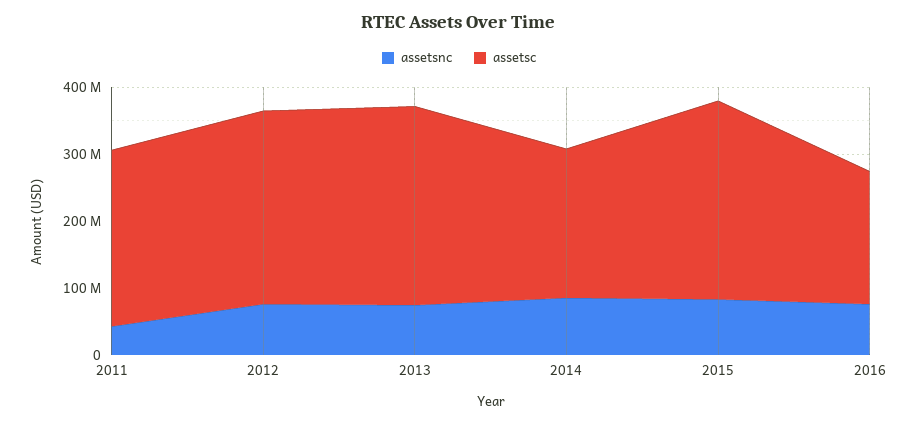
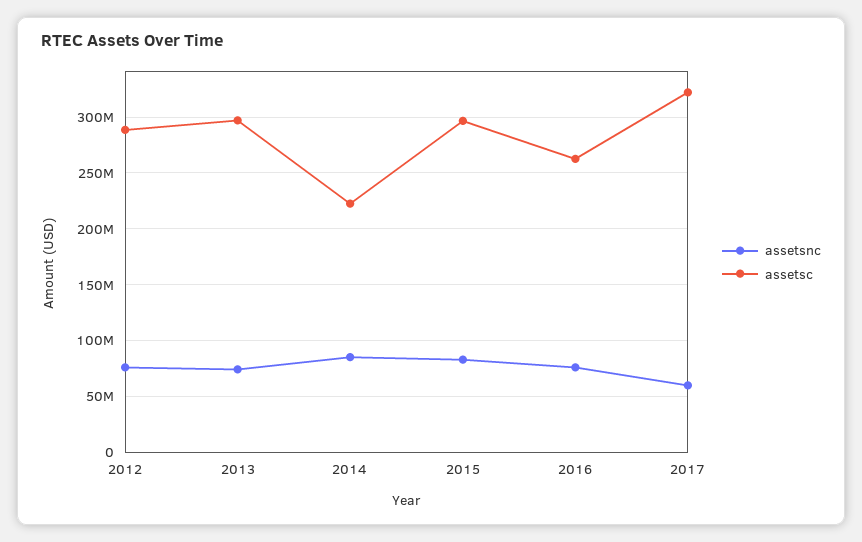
assetsnc, 2011: 40000000 -> none
assetsc, 2011: 260000000 -> none
assetsc, 2016: 200000000 -> 260000000
assetsnc, 2017: none -> 60000000
assetsc, 2017: none -> 320000000

